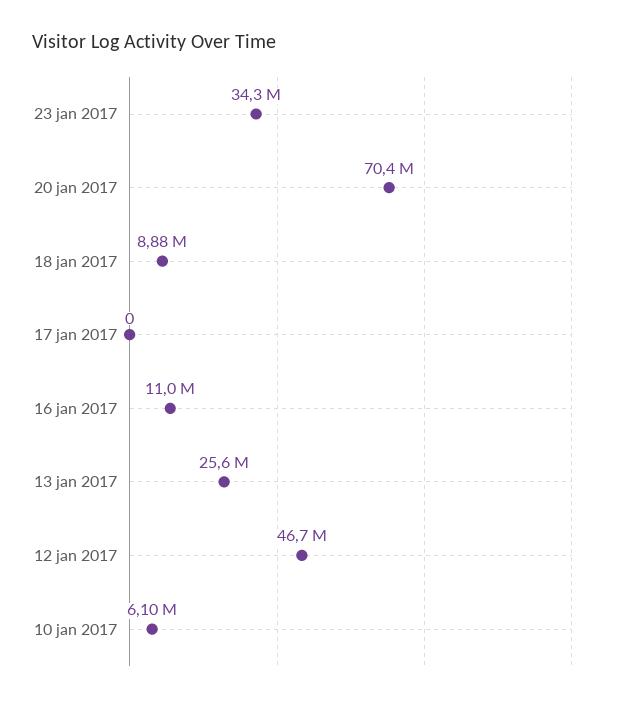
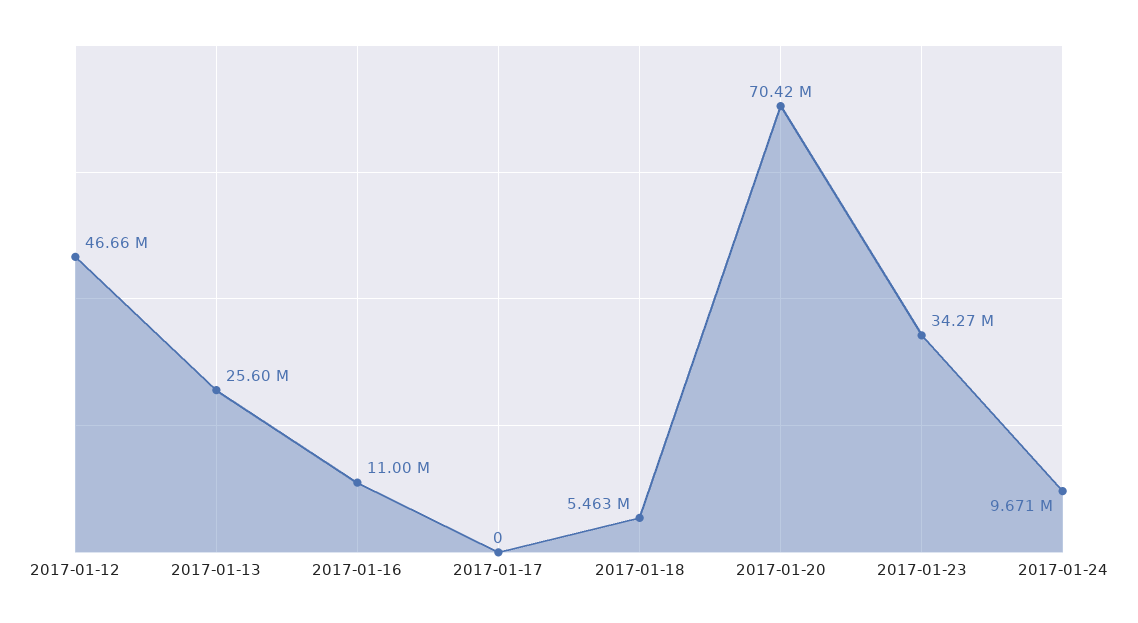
18 jan 2017: 8880000 -> 5463000
10 jan 2017: 6100000 -> none
2017-01-24: none -> 9671000

